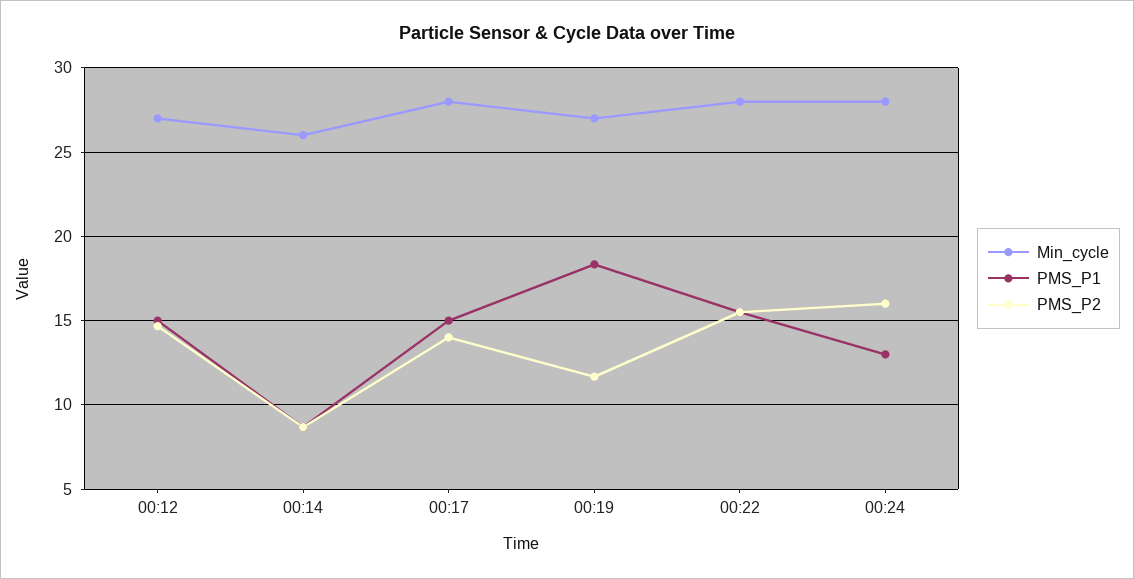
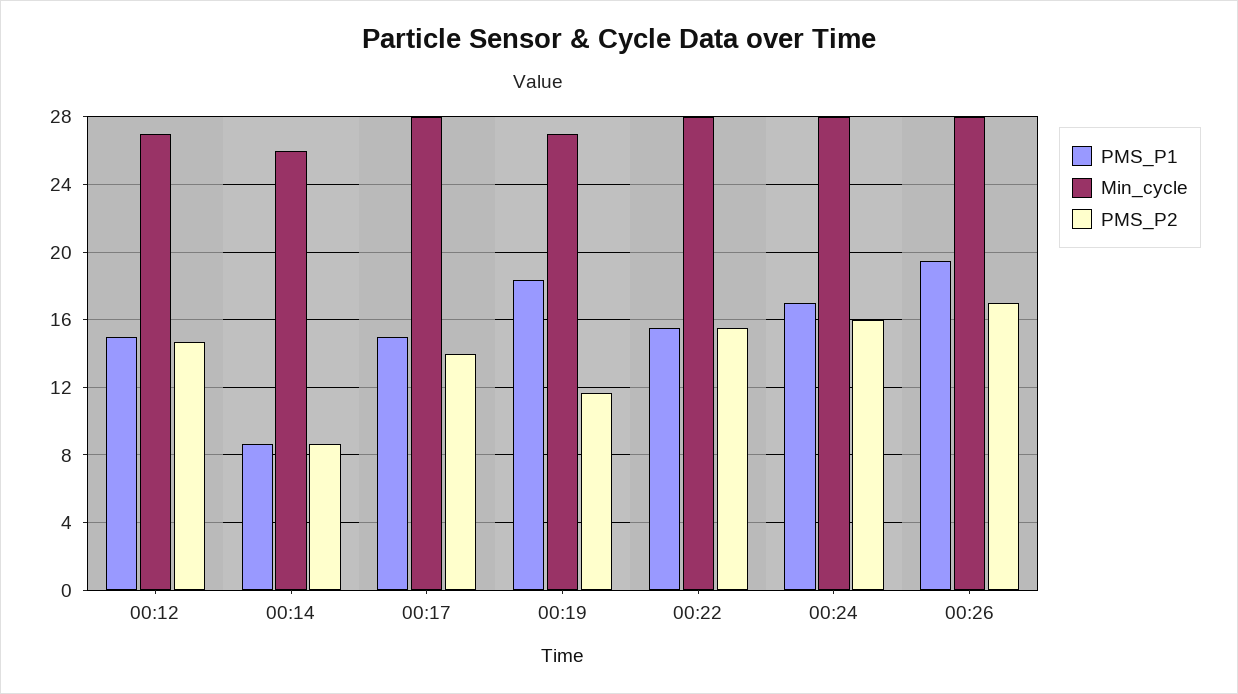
PMS_P1, 00:24: 13 -> 17
PMS_P1, 00:26: none -> 19.5
Min_cycle, 00:26: none -> 28
PMS_P2, 00:26: none -> 17

